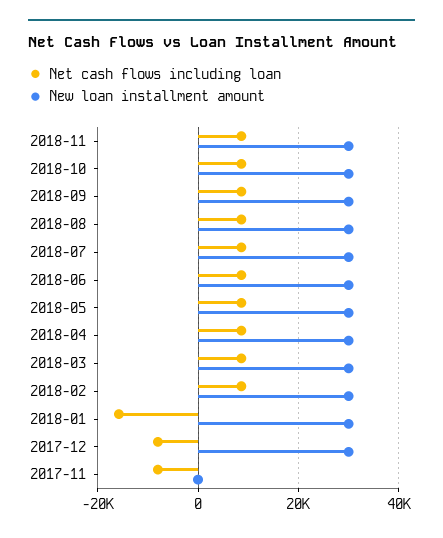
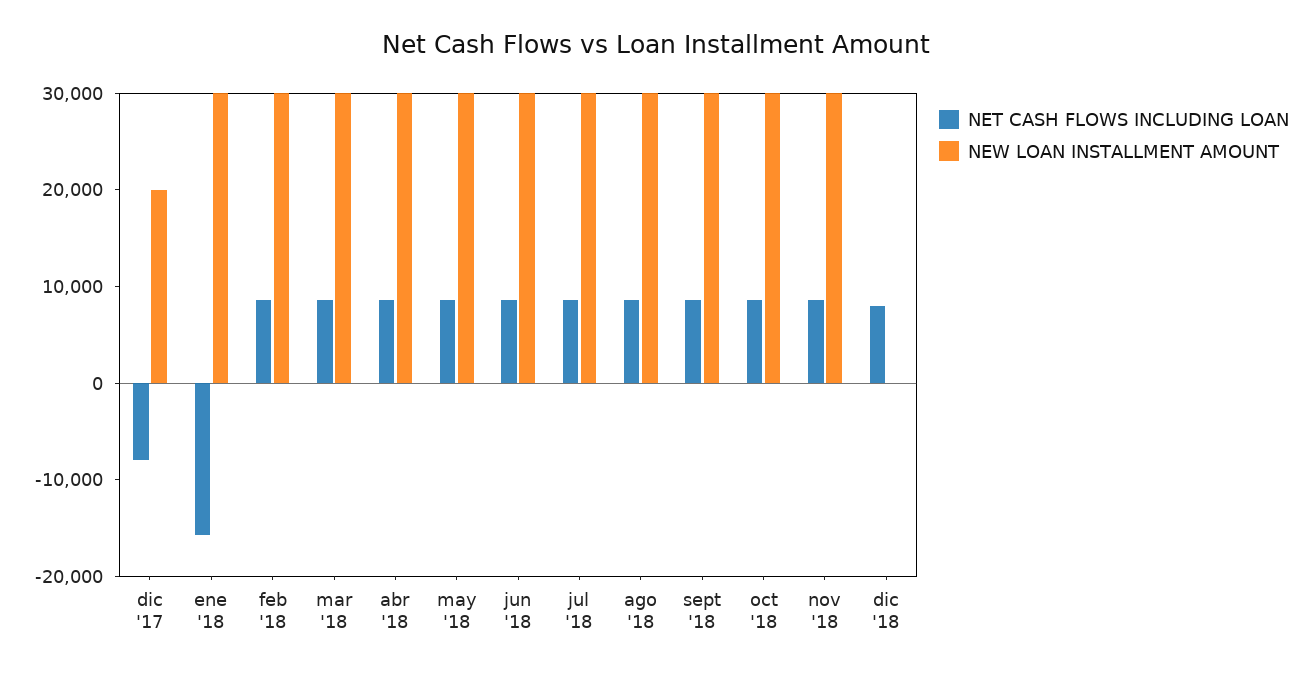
New loan installment amount, 2017-12: 30000 -> 20000
Net cash flows including loan, 2017-11: -8000 -> none
New loan installment amount, 2017-11: 0 -> none
Net cash flows including loan, dic '18: none -> 8000
New loan installment amount, dic '18: none -> 0

